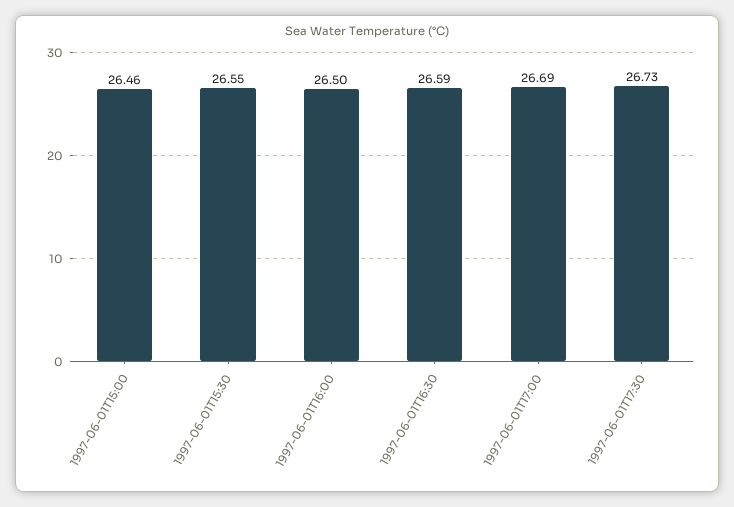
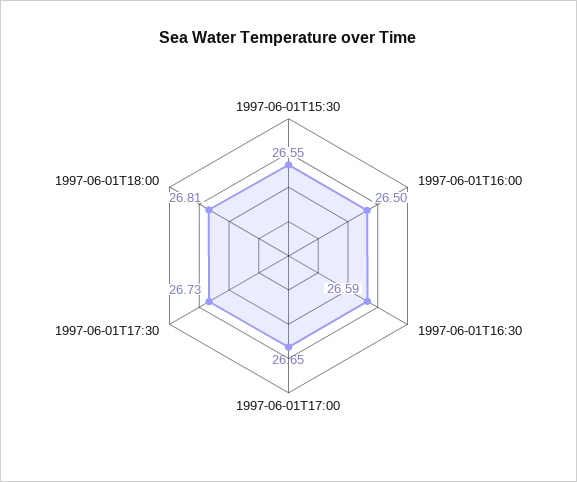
1997-06-01T15:00: 26.46 -> none
1997-06-01T17:00: 26.69 -> 26.65
1997-06-01T18:00: none -> 26.81

